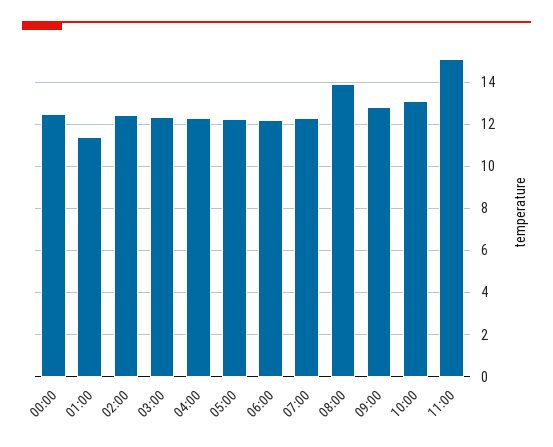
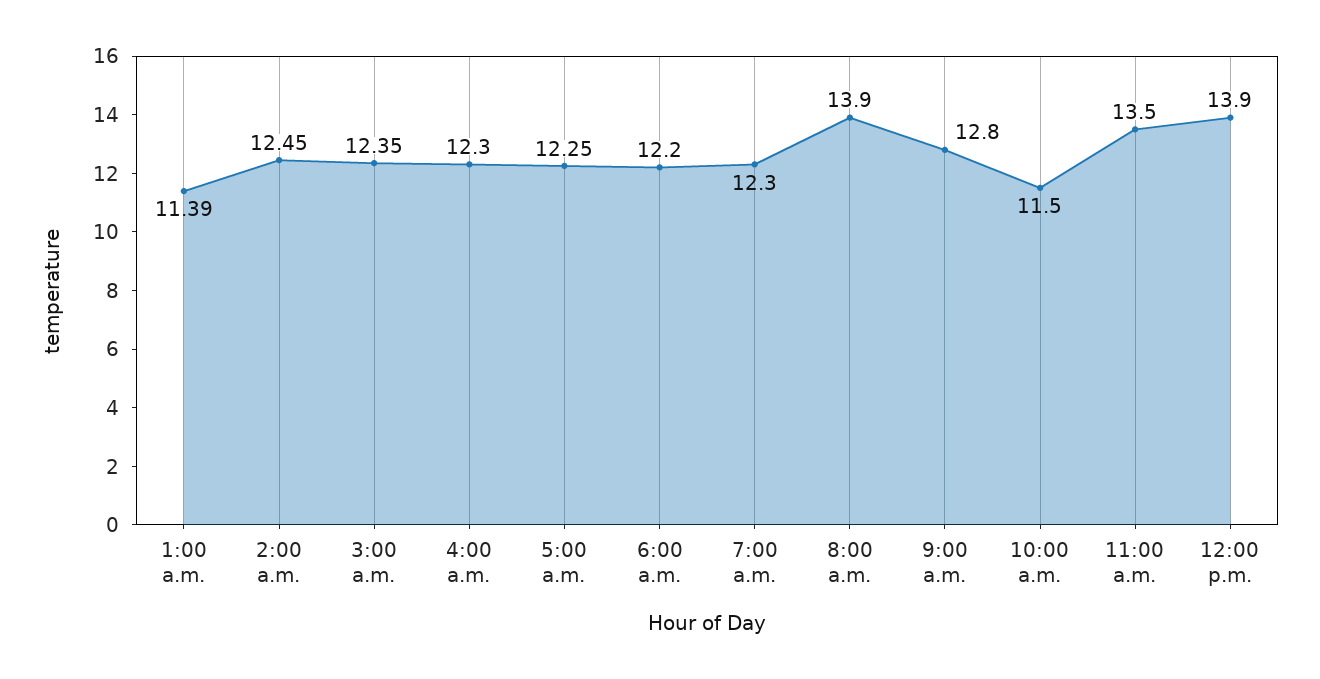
00:00: 12.5 -> none
10:00: 13 -> 11.5
11:00: 15 -> 13.5
12:00 p.m.: none -> 13.9

